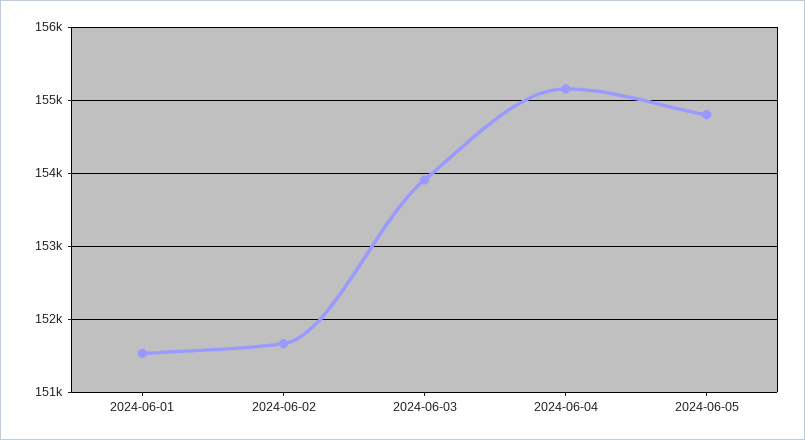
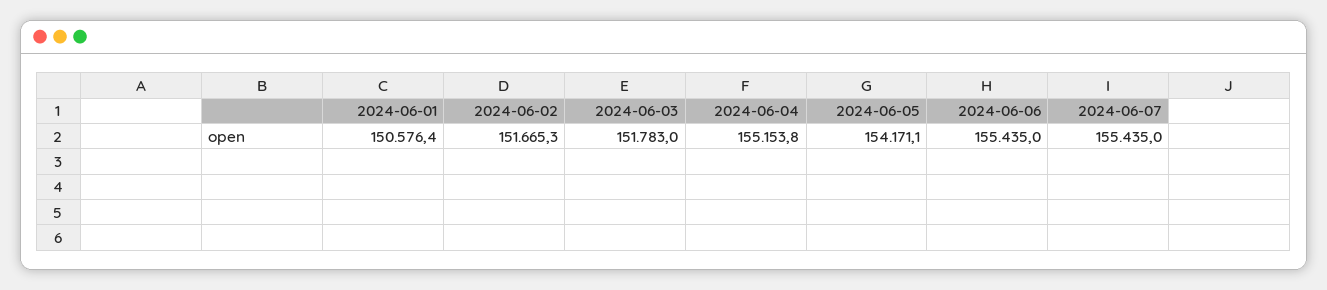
2024-06-01: 151500 -> 150576.4
2024-06-03: 153900 -> 151783
2024-06-05: 154800 -> 154171.1
2024-06-06: none -> 155435
2024-06-07: none -> 155435

